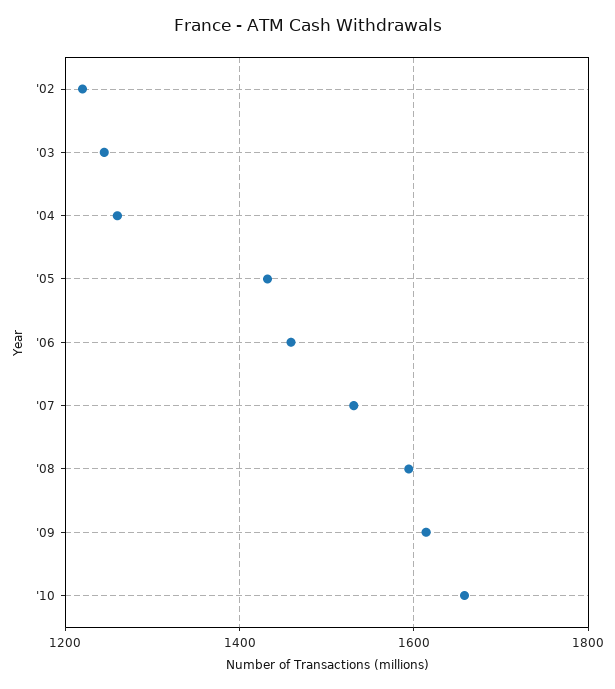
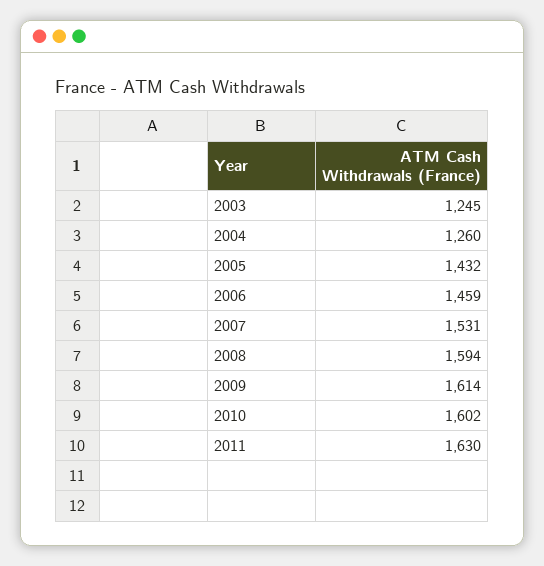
'02: 1220 -> none
'10: 1660 -> 1602
2011: none -> 1630

